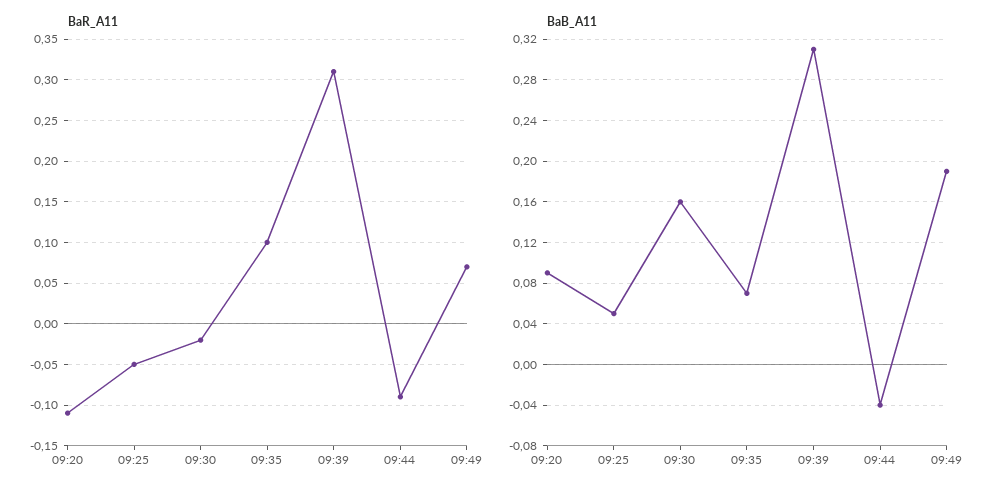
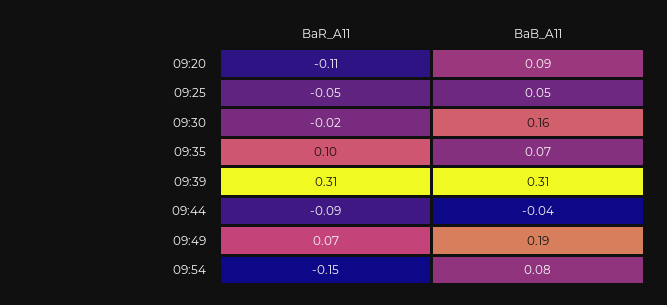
BaR_A11, 09:54: none -> -0.15
BaB_A11, 09:54: none -> 0.08

